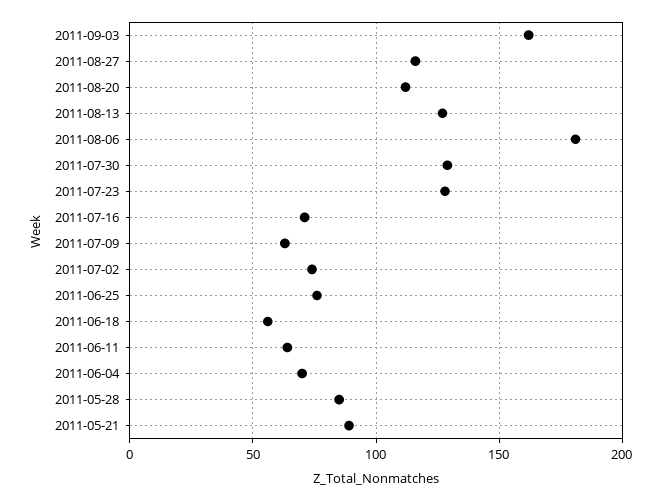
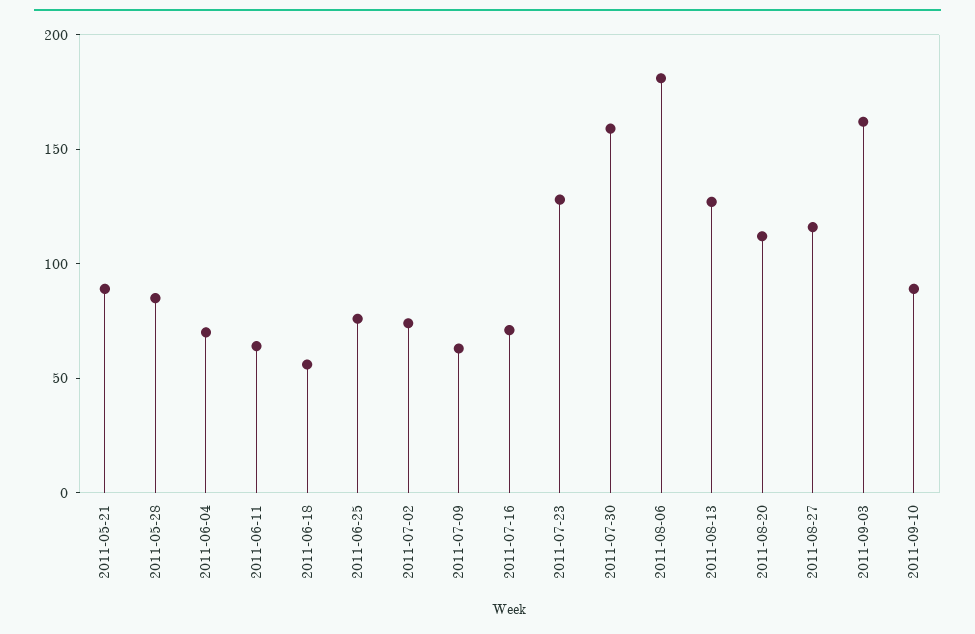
2011-07-30: 130 -> 160
2011-09-10: none -> 90

